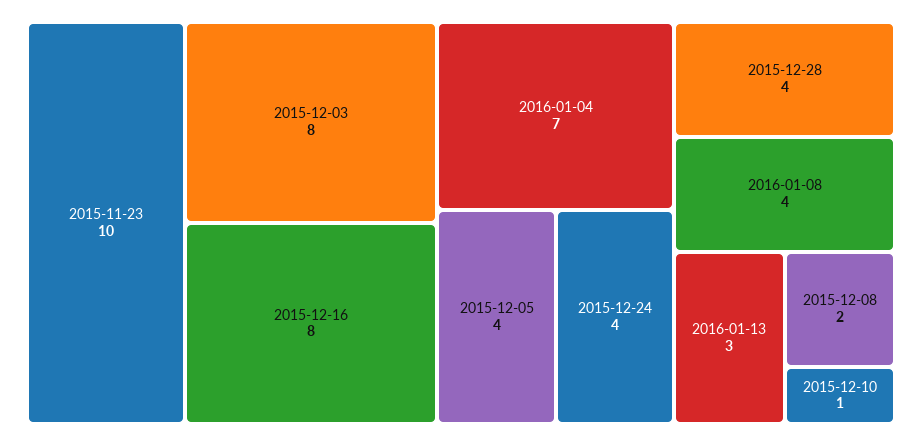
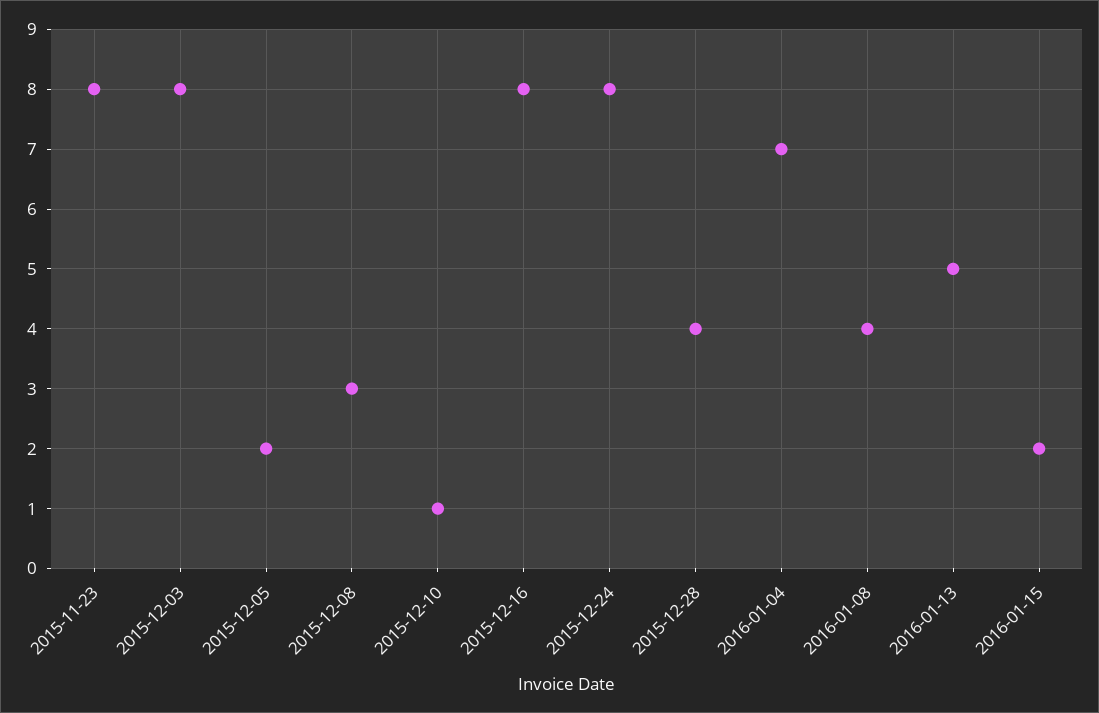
2015-11-23: 10 -> 8
2015-12-05: 4 -> 2
2015-12-24: 4 -> 8
2016-01-13: 3 -> 5
2015-12-08: 2 -> 3
2016-01-15: none -> 2

